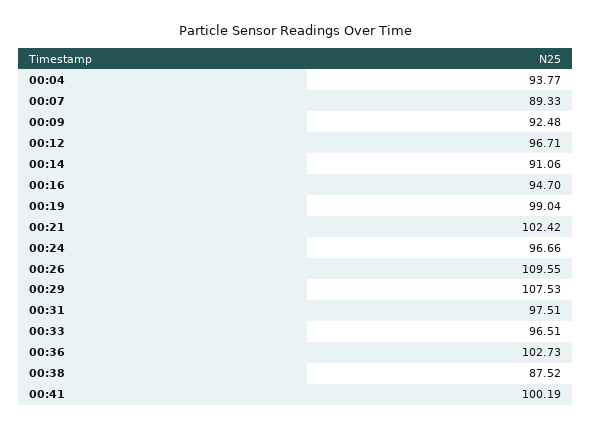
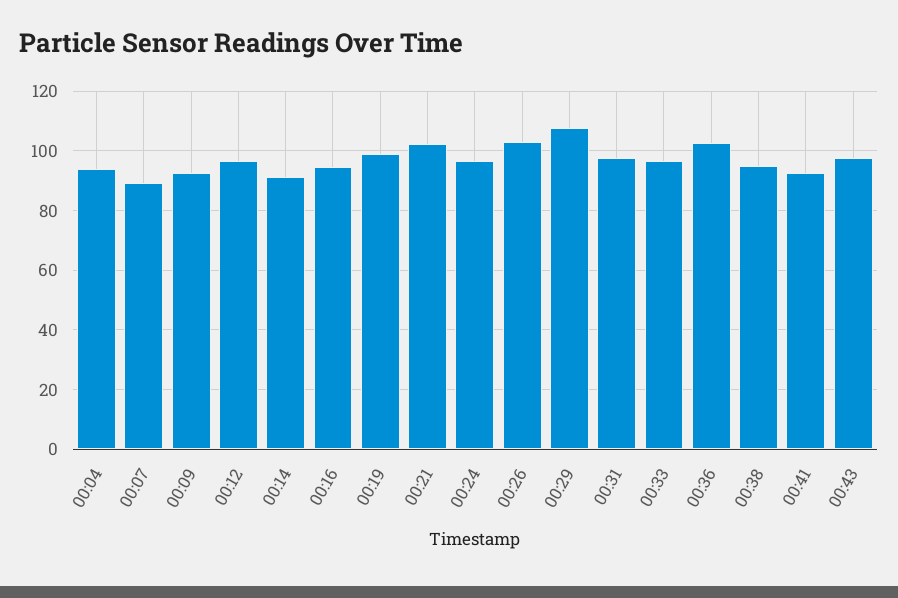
00:26: 109.55 -> 102.5
00:38: 87.52 -> 95
00:41: 100.19 -> 92.5
00:43: none -> 97.5

